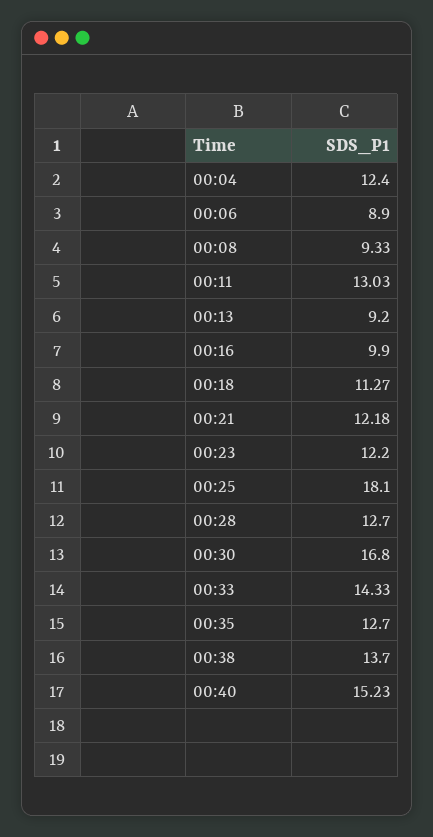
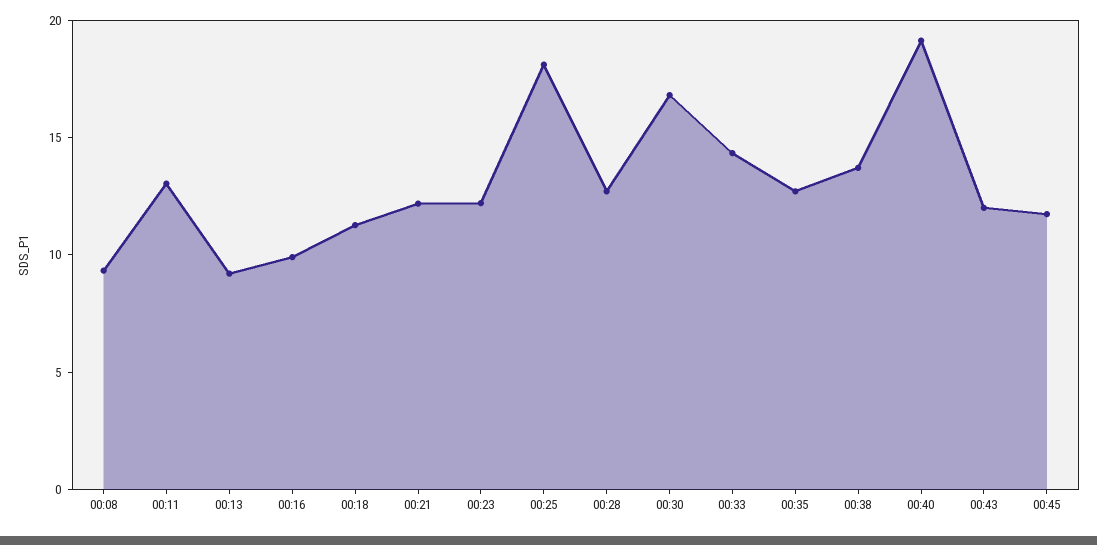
00:04: 12.4 -> none
00:06: 8.9 -> none
00:40: 15.23 -> 19
00:43: none -> 12
00:45: none -> 12

